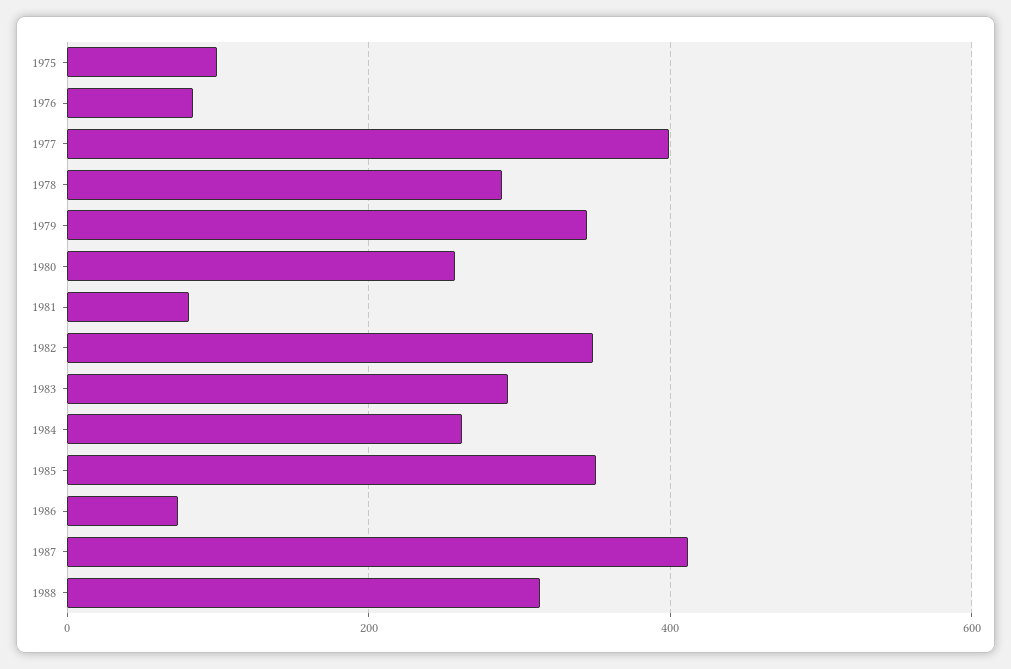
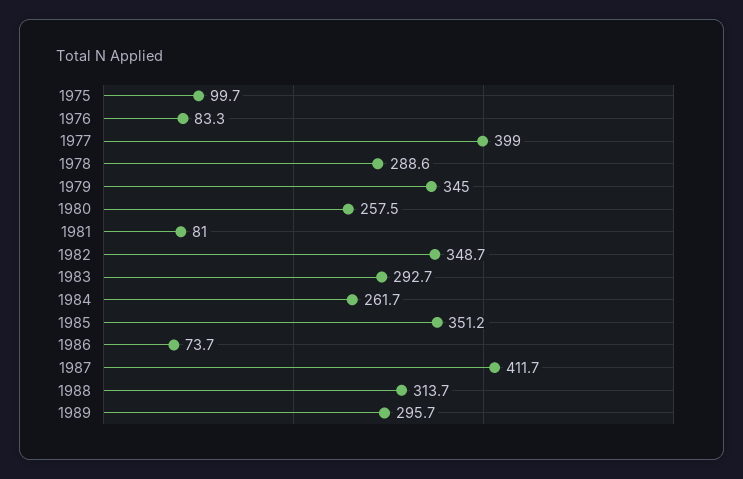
1989: none -> 295.7

